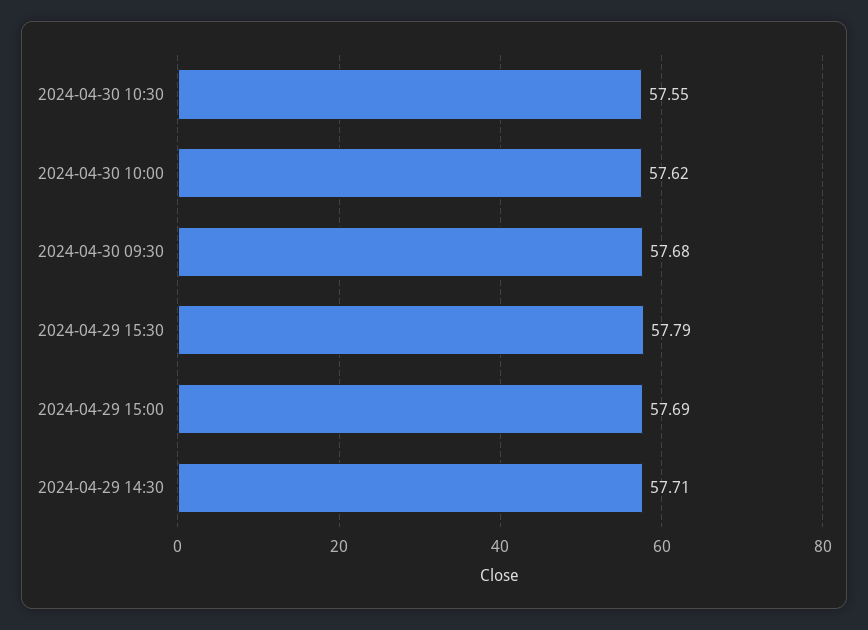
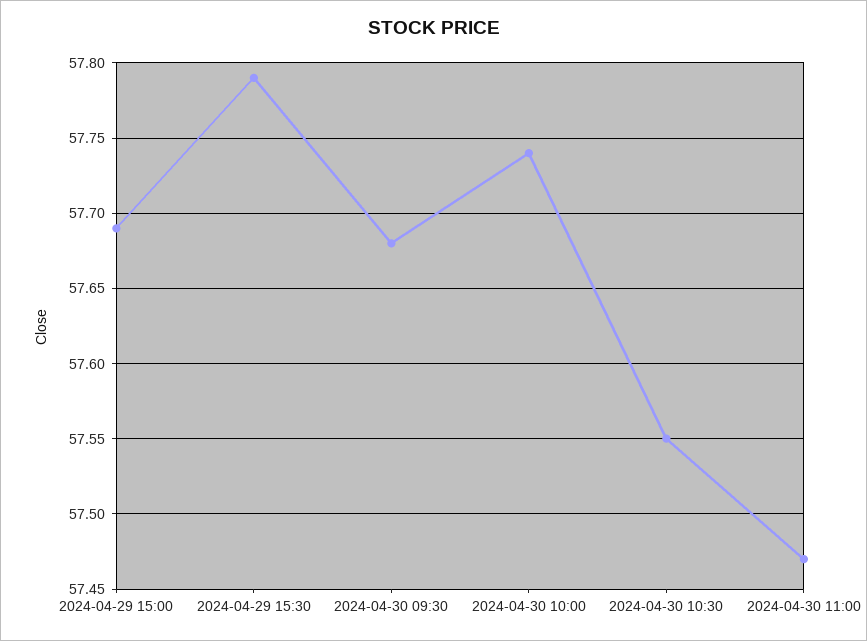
2024-04-30 10:00: 57.62 -> 57.74
2024-04-29 14:30: 57.71 -> none
2024-04-30 11:00: none -> 57.47

